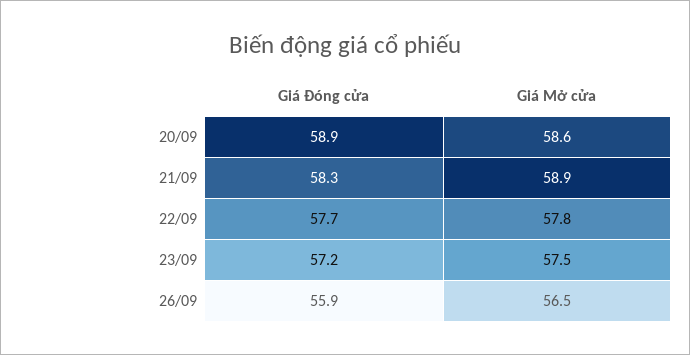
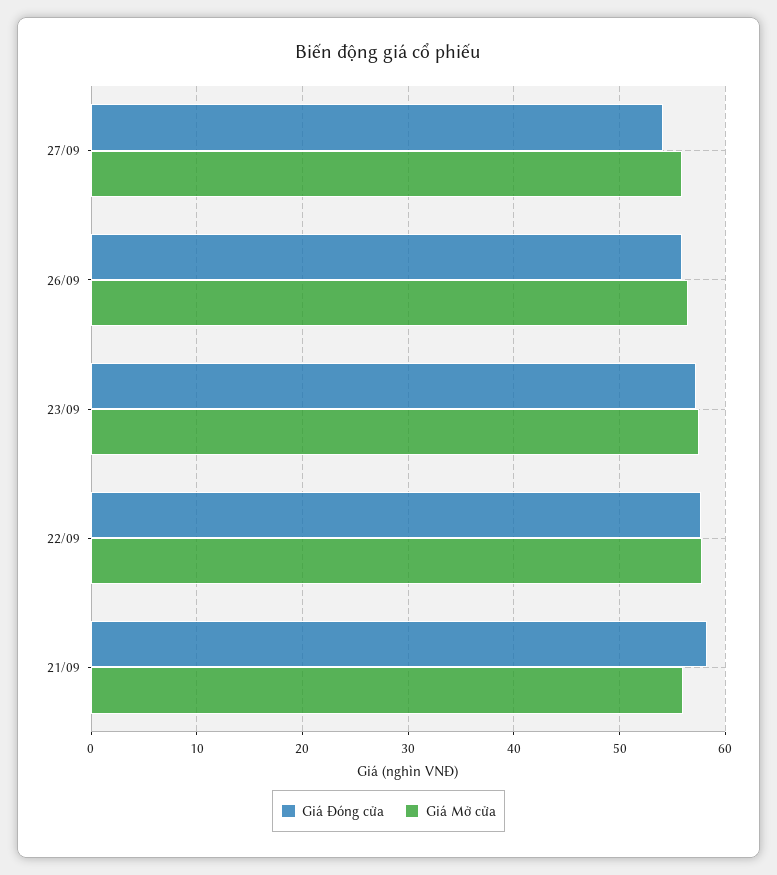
Giá Đóng cửa, 20/09: 58.9 -> none
Giá Mở cửa, 20/09: 58.6 -> none
Giá Mở cửa, 21/09: 58.9 -> 56
Giá Đóng cửa, 27/09: none -> 54
Giá Mở cửa, 27/09: none -> 56

